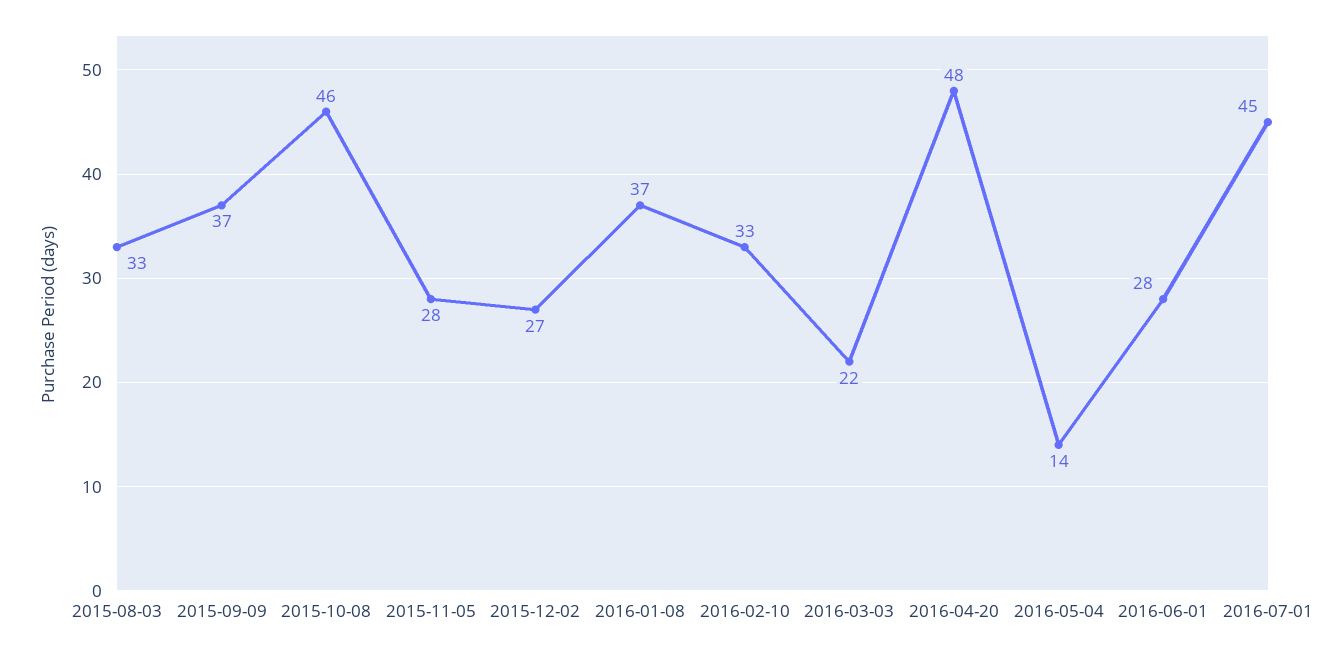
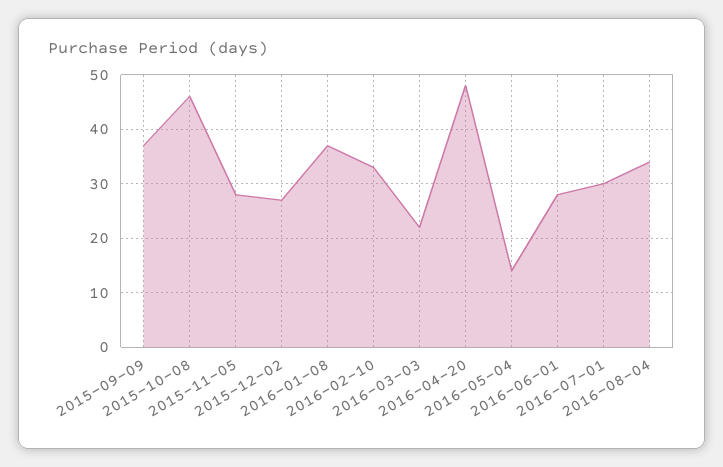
2015-08-03: 33 -> none
2016-07-01: 45 -> 30
2016-08-04: none -> 35

